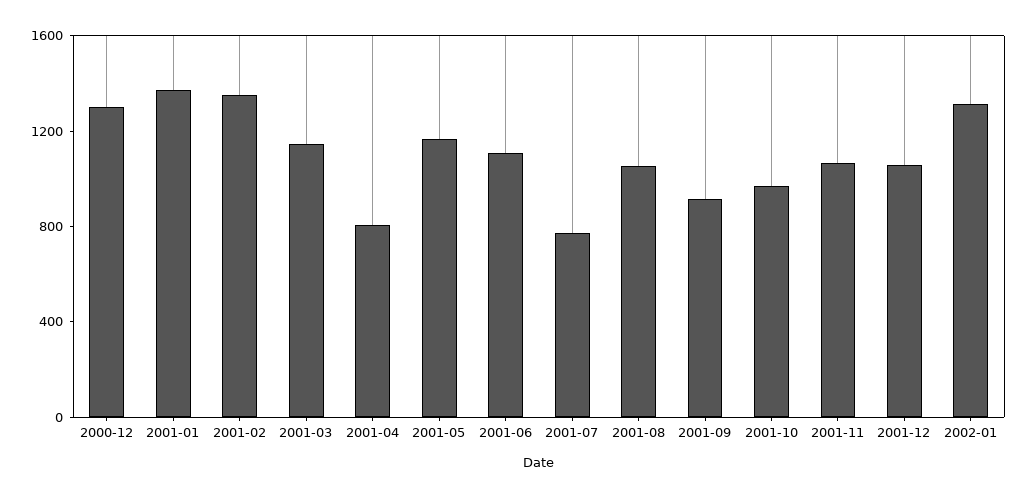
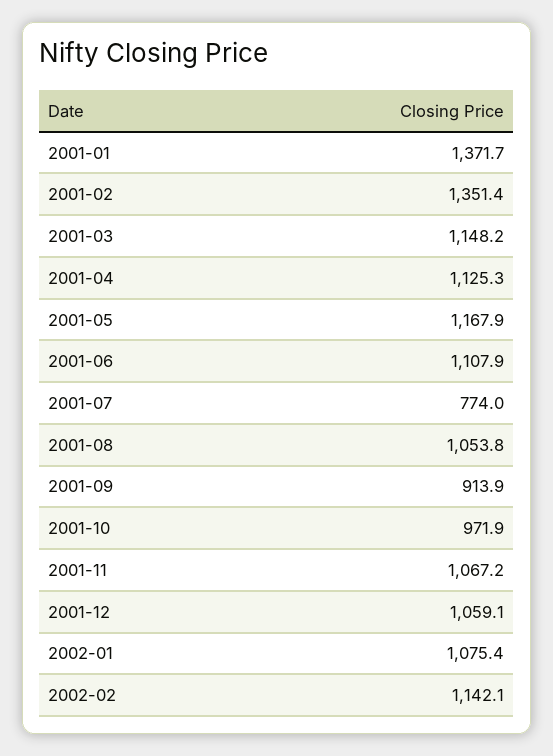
2000-12: 1300 -> none
2001-04: 800 -> 1125.3
2002-01: 1300 -> 1075.4
2002-02: none -> 1142.1

